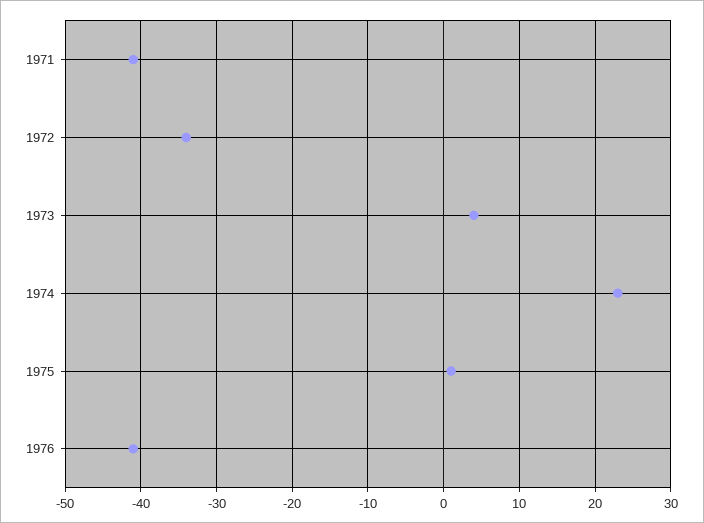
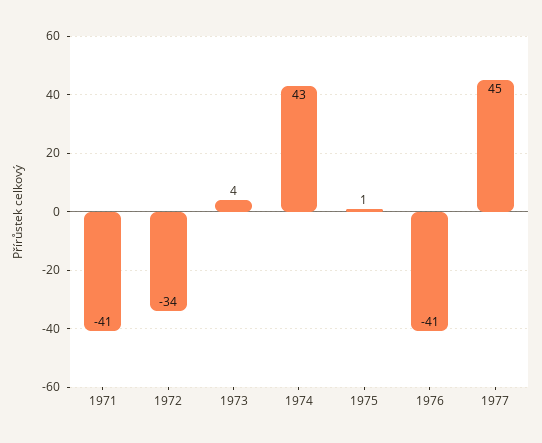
1974: 23 -> 43
1977: none -> 45

